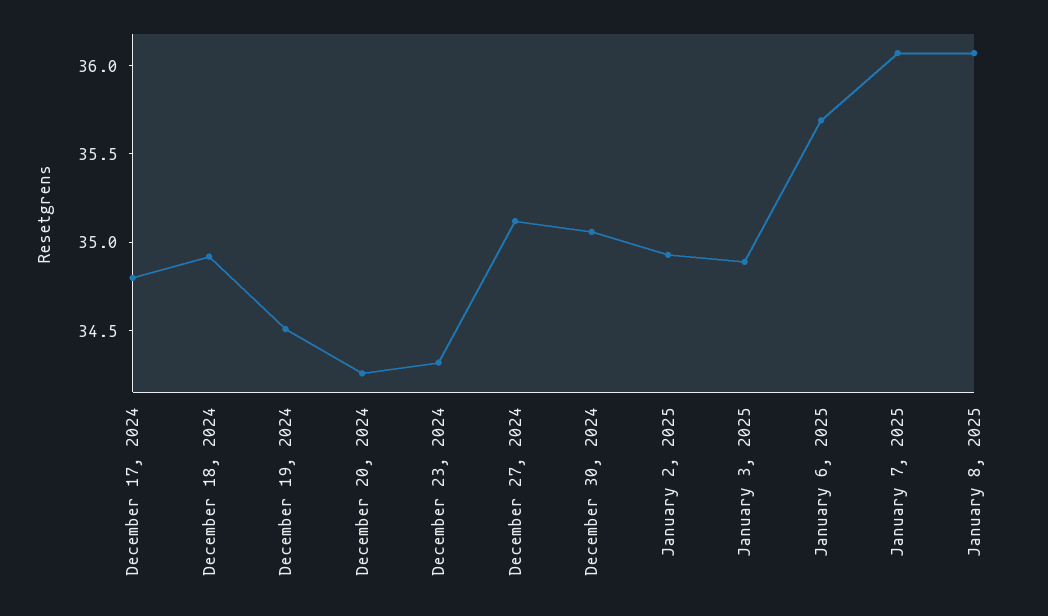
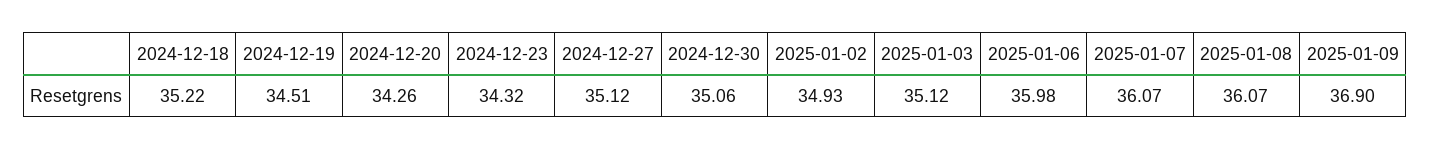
December 17, 2024: 34.8 -> none
December 18, 2024: 34.9 -> 35.22
January 3, 2025: 34.9 -> 35.12
January 6, 2025: 35.7 -> 35.98
2025-01-09: none -> 36.9

